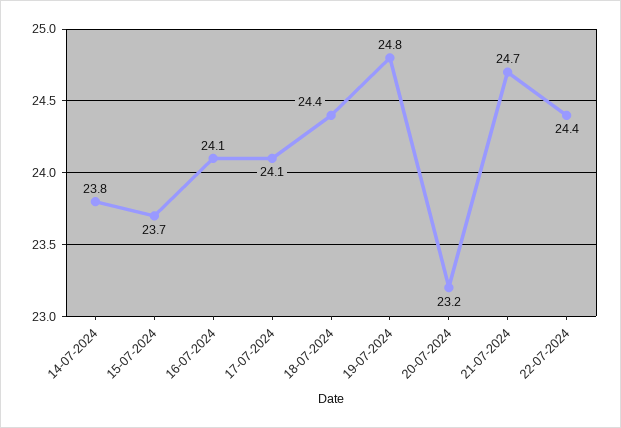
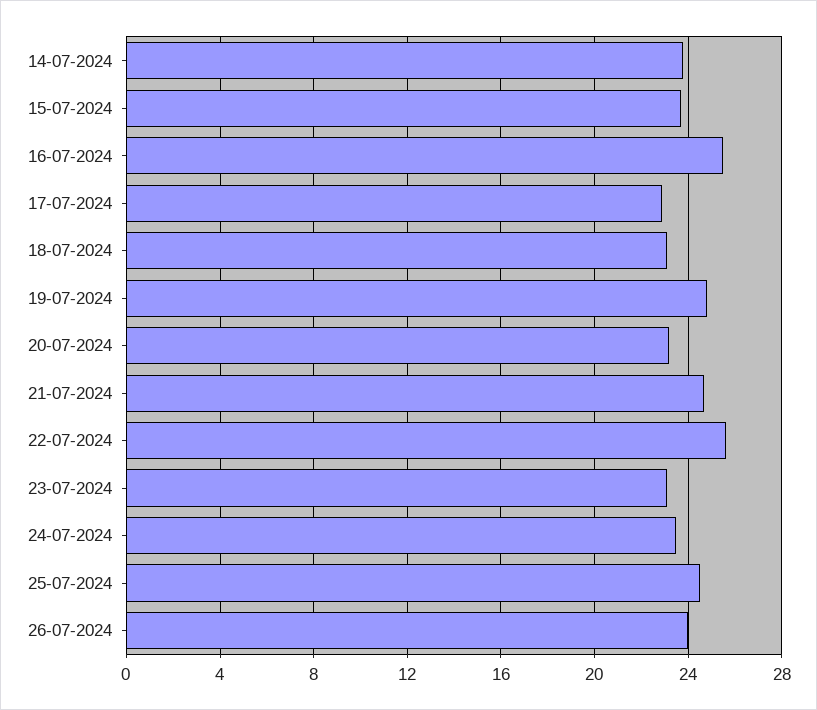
16-07-2024: 24.1 -> 25.5
17-07-2024: 24.1 -> 23
18-07-2024: 24.4 -> 23
22-07-2024: 24.4 -> 25.5
23-07-2024: none -> 23
24-07-2024: none -> 23.5
25-07-2024: none -> 24.5
26-07-2024: none -> 24

